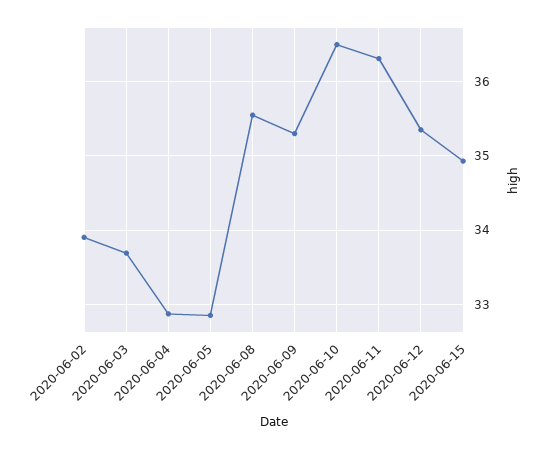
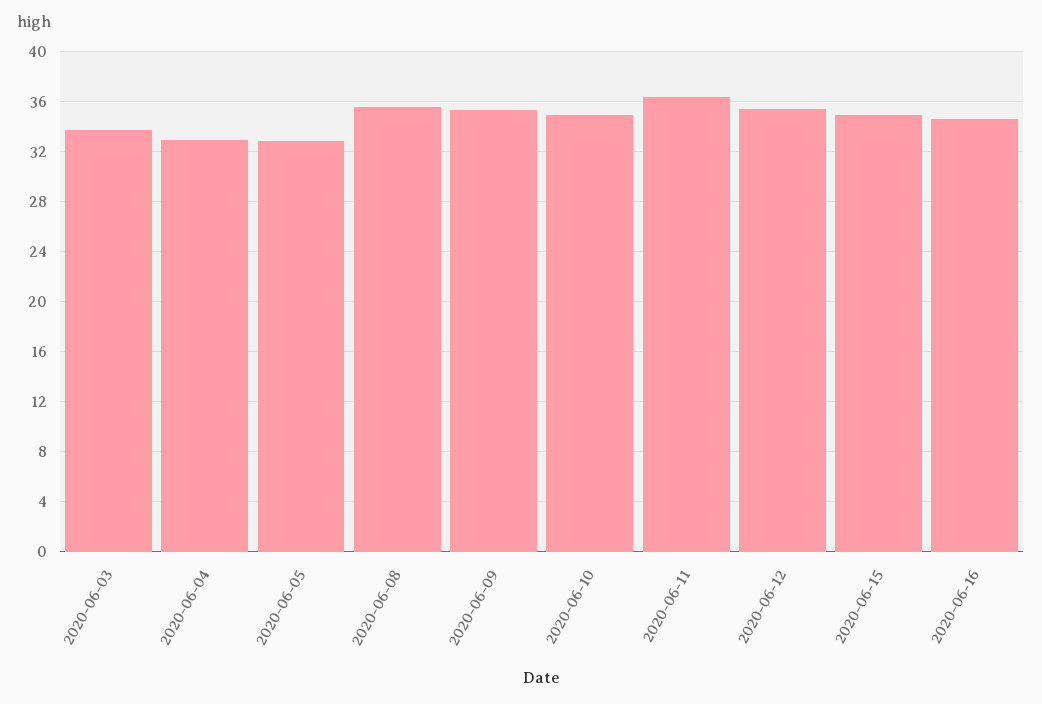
2020-06-02: 33.9 -> none
2020-06-10: 36.5 -> 35
2020-06-16: none -> 34.5

